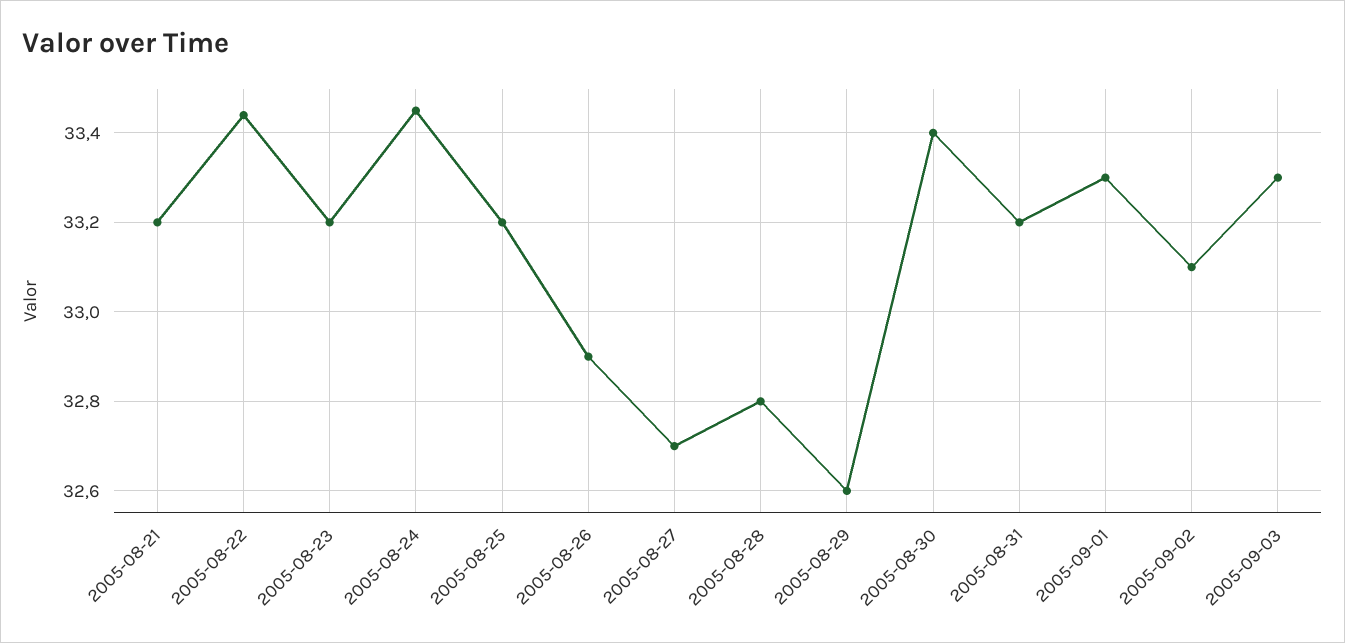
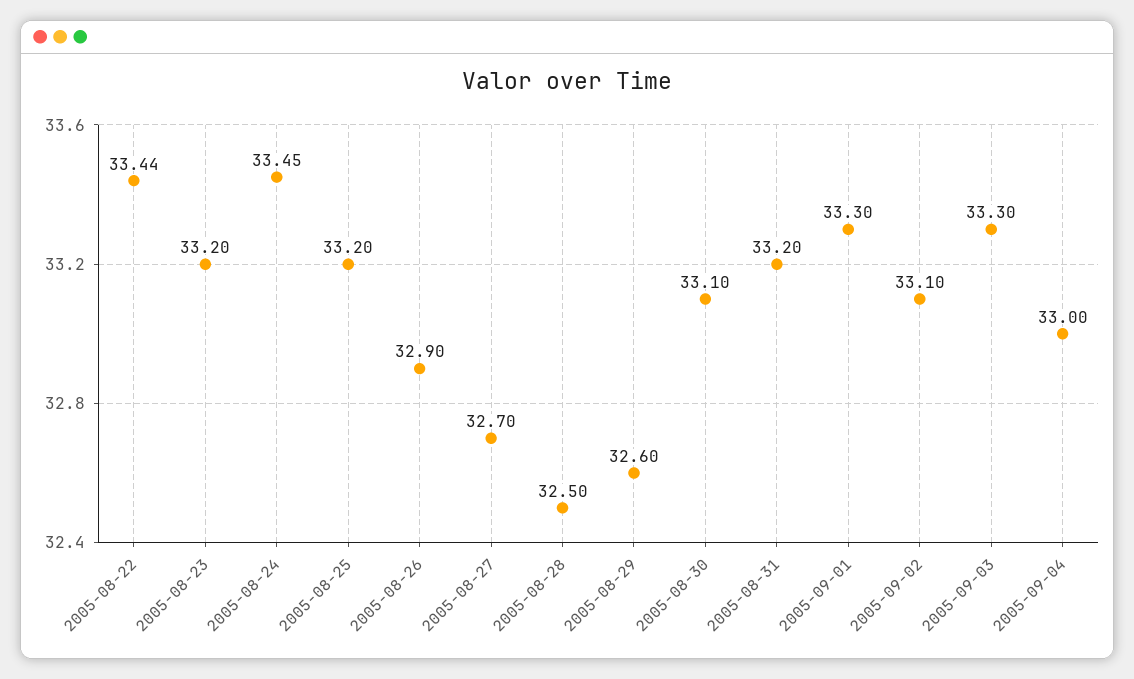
2005-08-21: 33.2 -> none
2005-08-28: 32.8 -> 32.5
2005-08-30: 33.4 -> 33.1
2005-09-04: none -> 33

